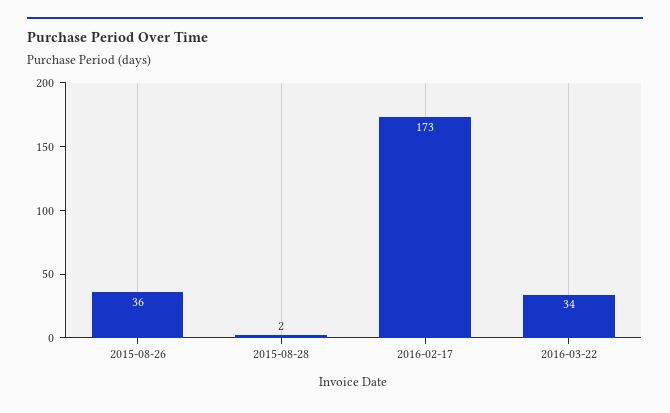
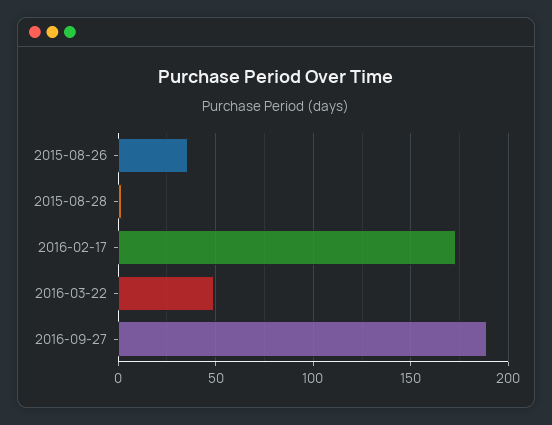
2016-03-22: 34 -> 50
2016-09-27: none -> 190

